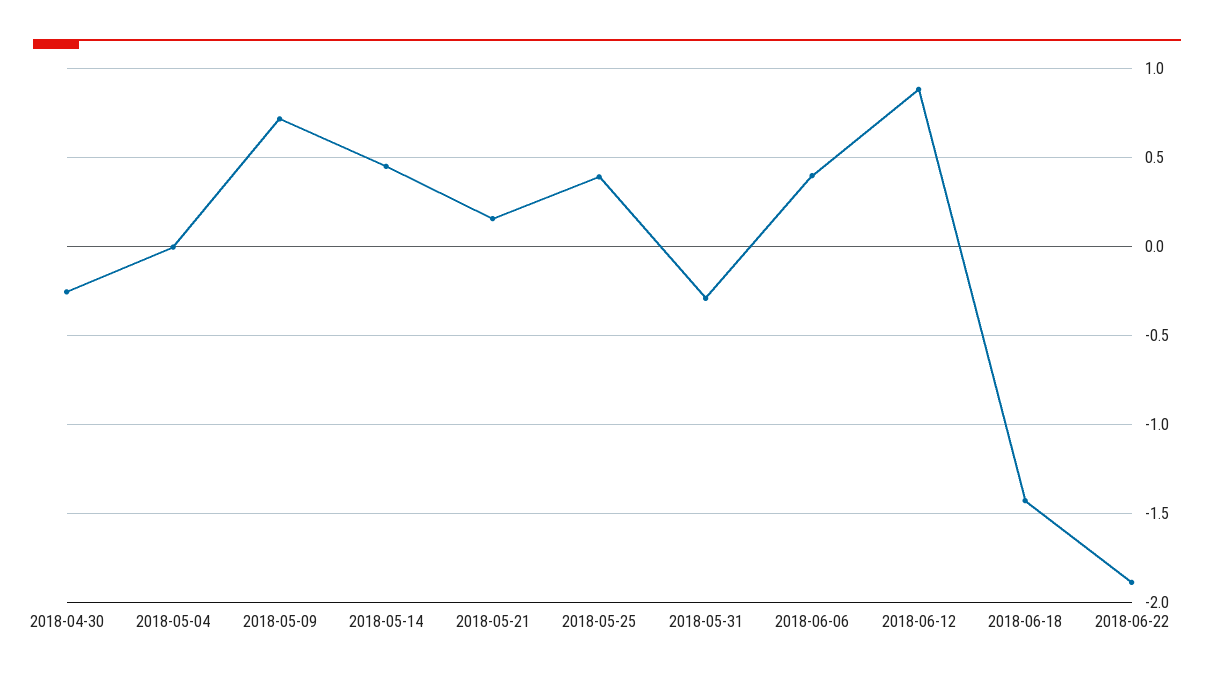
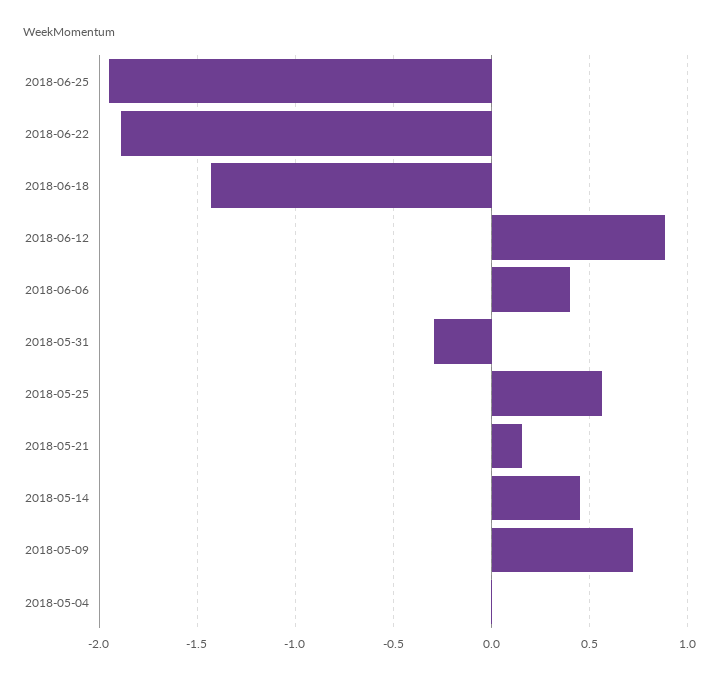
2018-04-30: -0.25 -> none
2018-05-25: 0.4 -> 0.55
2018-06-25: none -> -1.95

